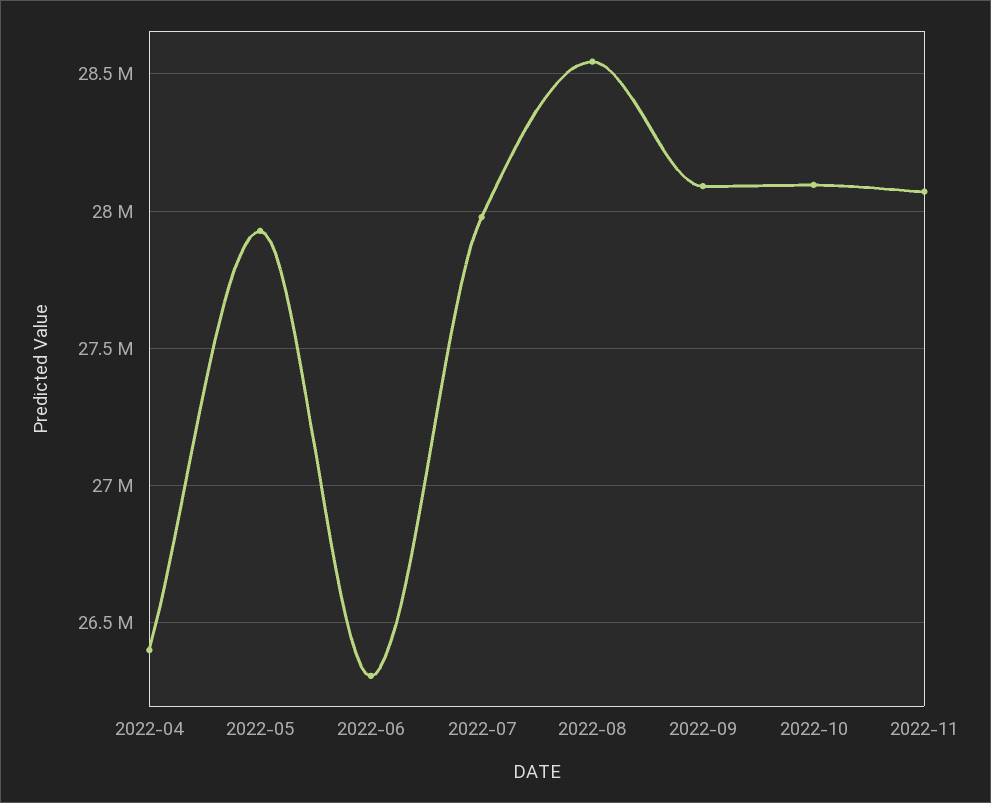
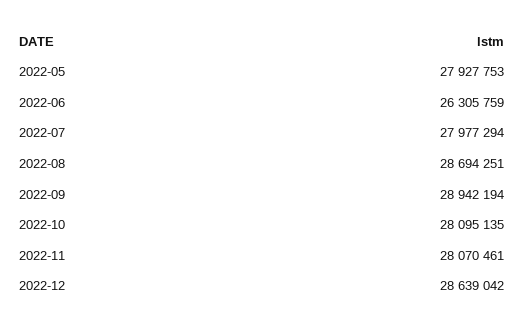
2022-04: 26400000 -> none
2022-08: 28550000 -> 28694251
2022-09: 28100000 -> 28942194
2022-12: none -> 28639042

